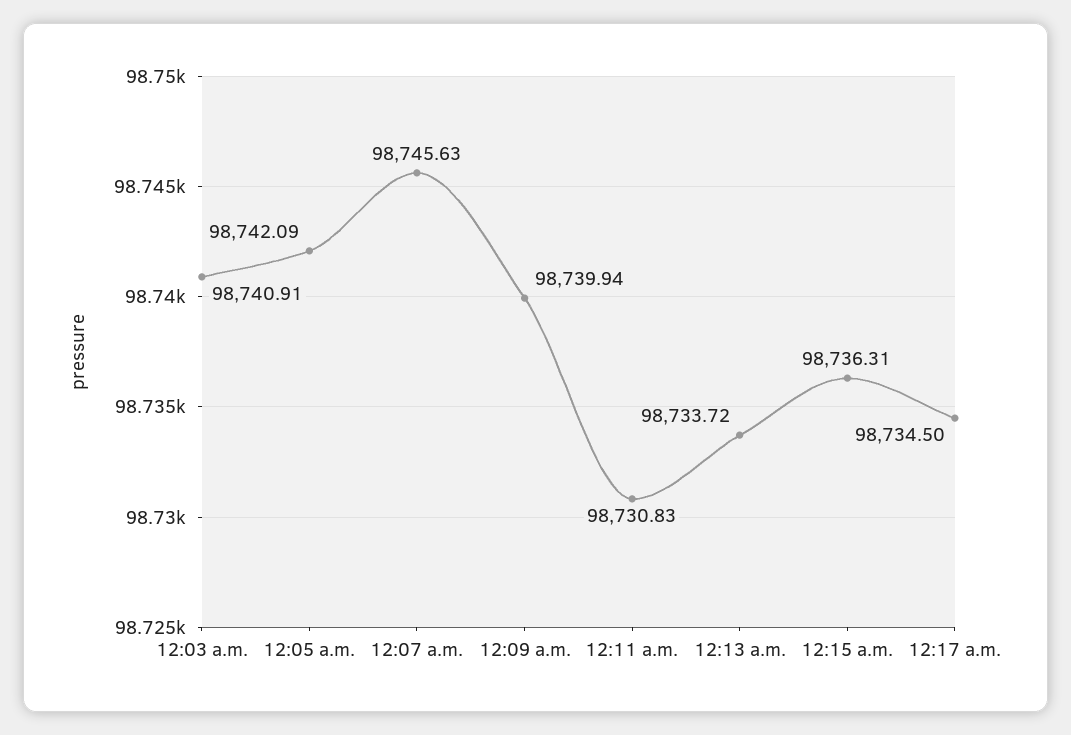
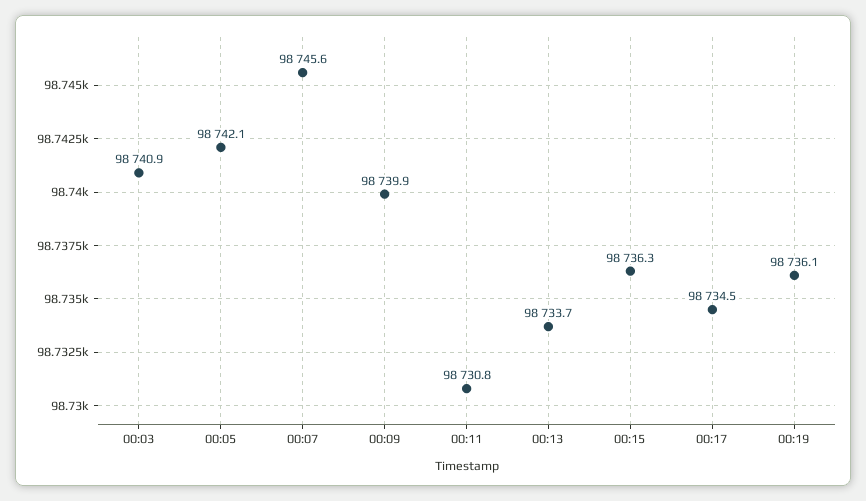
00:19: none -> 98736.1

